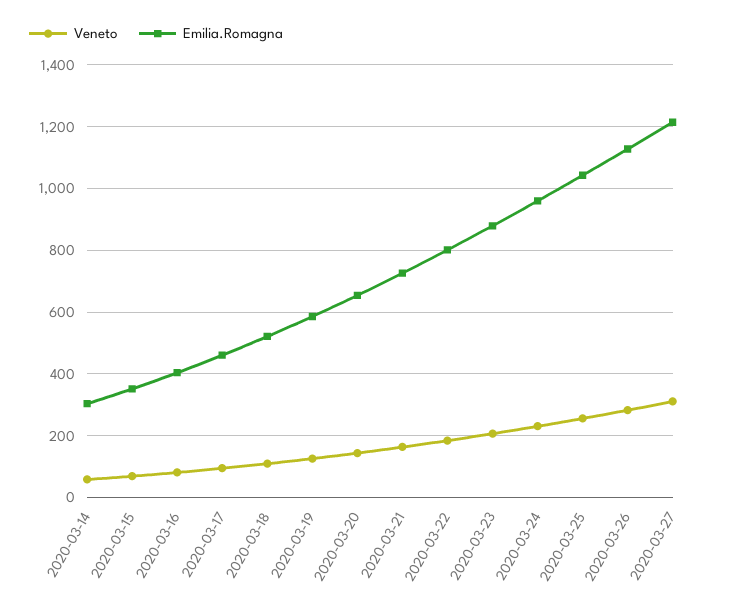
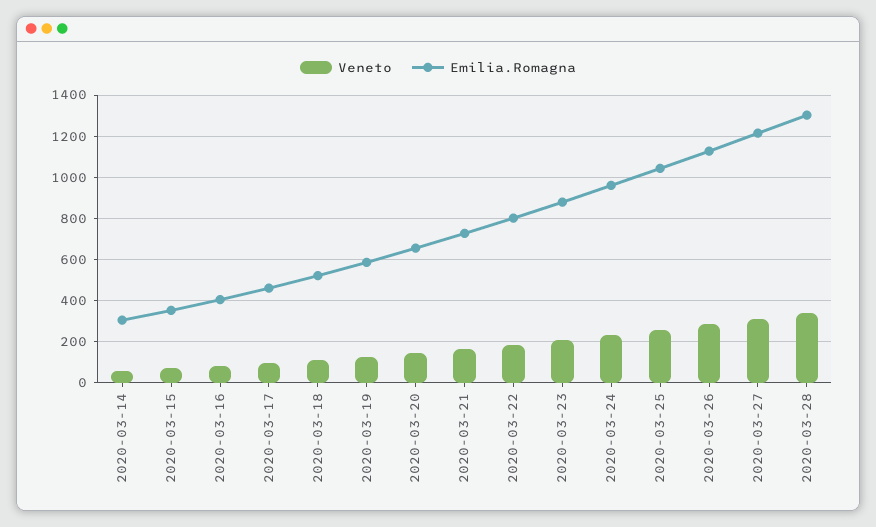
Veneto, 2020-03-28: none -> 350
Emilia.Romagna, 2020-03-28: none -> 1300

